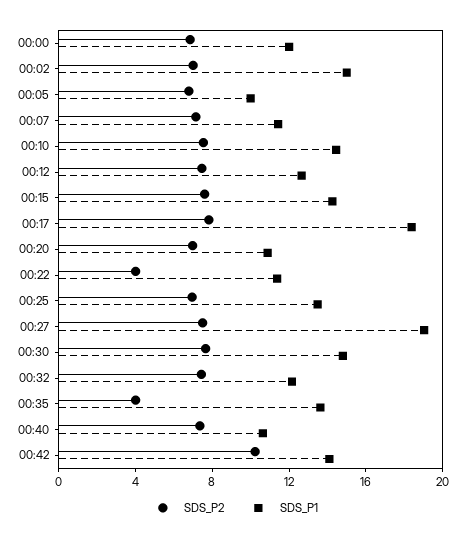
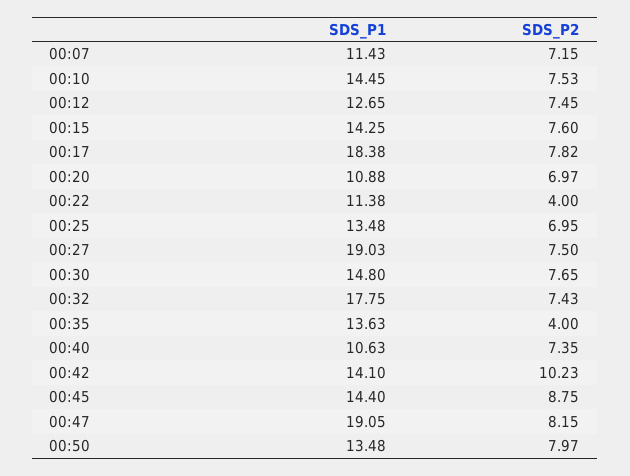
SDS_P2, 00:00: 7 -> none
SDS_P1, 00:00: 12 -> none
SDS_P2, 00:02: 7 -> none
SDS_P1, 00:02: 15 -> none
SDS_P2, 00:05: 7 -> none
SDS_P1, 00:05: 10 -> none
SDS_P1, 00:32: 12 -> 17.75
SDS_P1, 00:45: none -> 14.4
SDS_P2, 00:45: none -> 8.75
SDS_P1, 00:47: none -> 19.05
SDS_P2, 00:47: none -> 8.15
SDS_P1, 00:50: none -> 13.48
SDS_P2, 00:50: none -> 7.97

